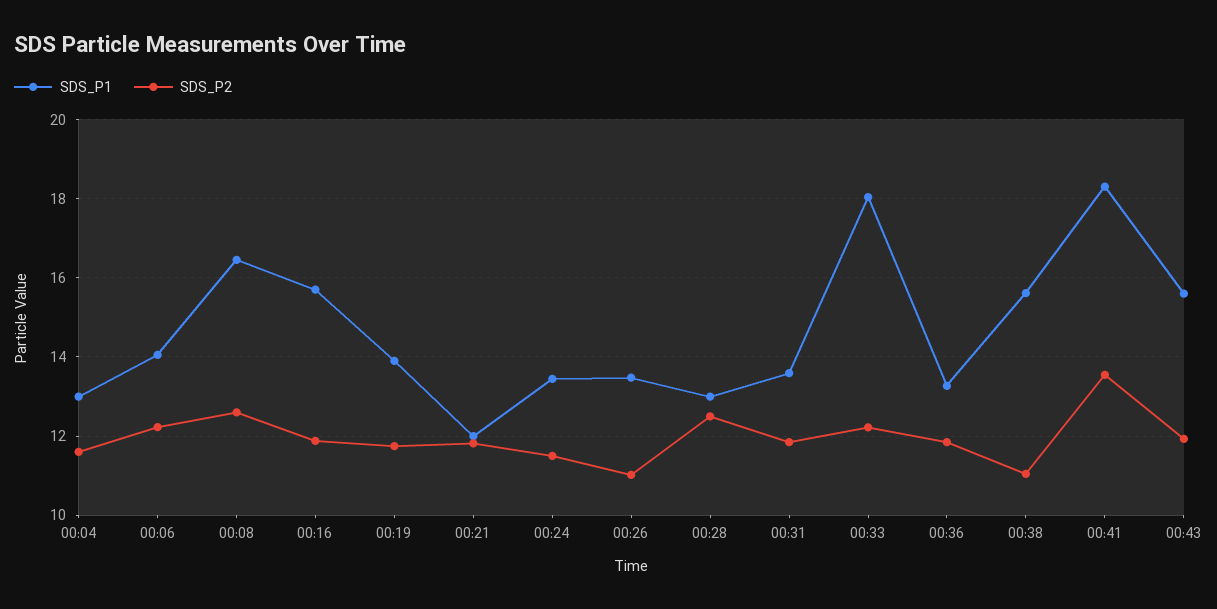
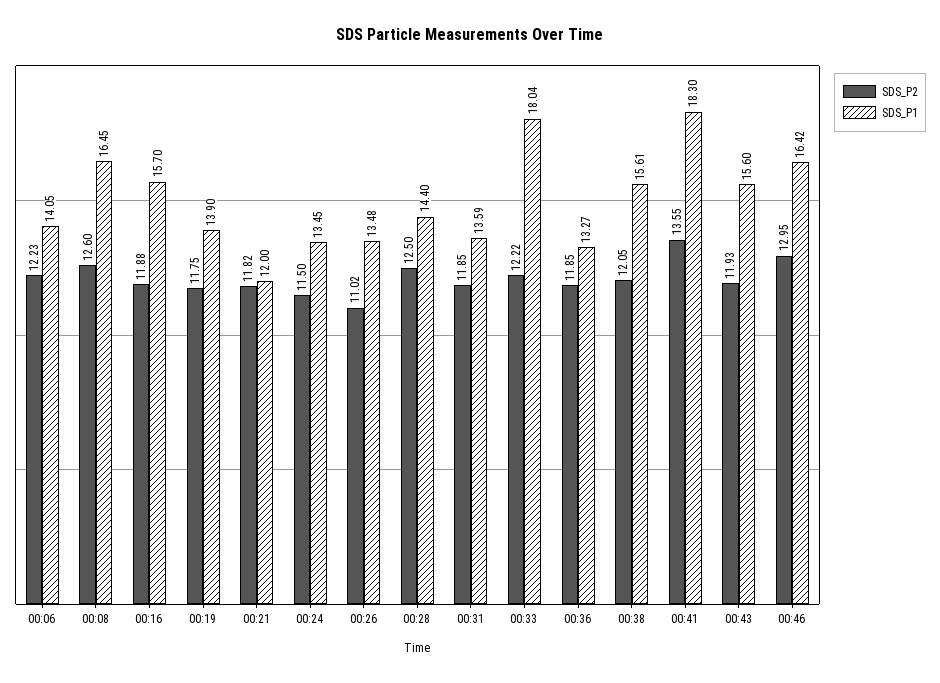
SDS_P1, 00:04: 13 -> none
SDS_P2, 00:04: 11.6 -> none
SDS_P1, 00:28: 13 -> 14.4
SDS_P2, 00:38: 11 -> 12.05
SDS_P2, 00:46: none -> 12.95
SDS_P1, 00:46: none -> 16.42

